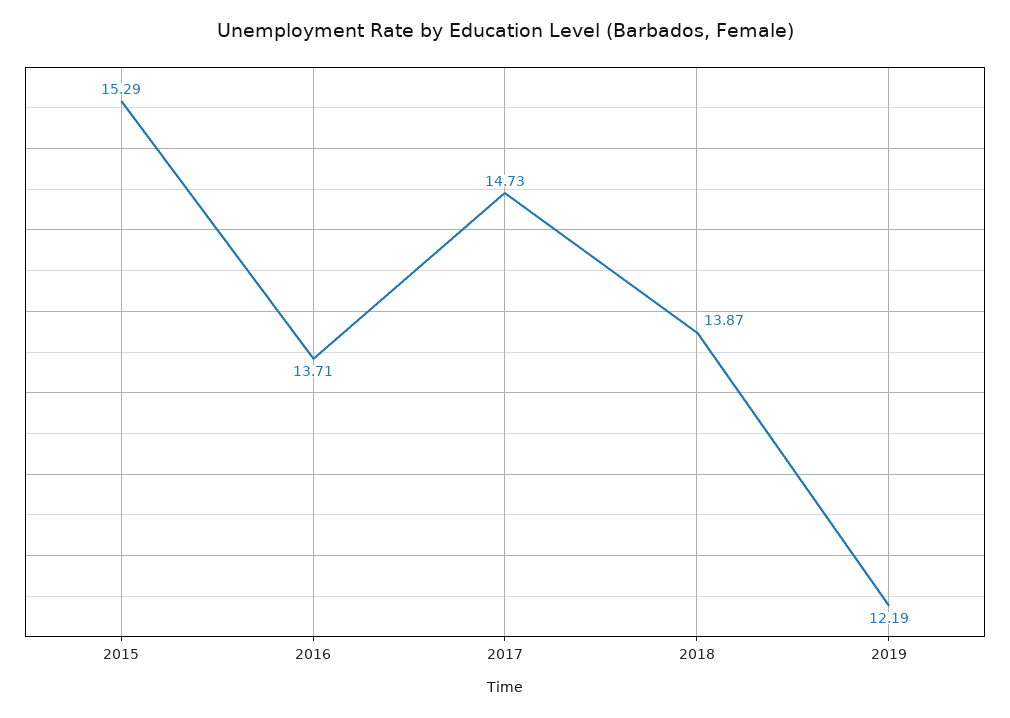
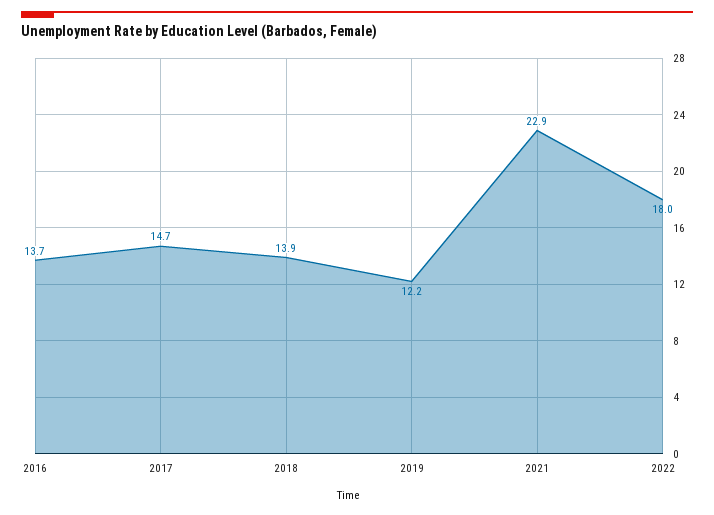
2015: 15.29 -> none
2021: none -> 22.9
2022: none -> 18

